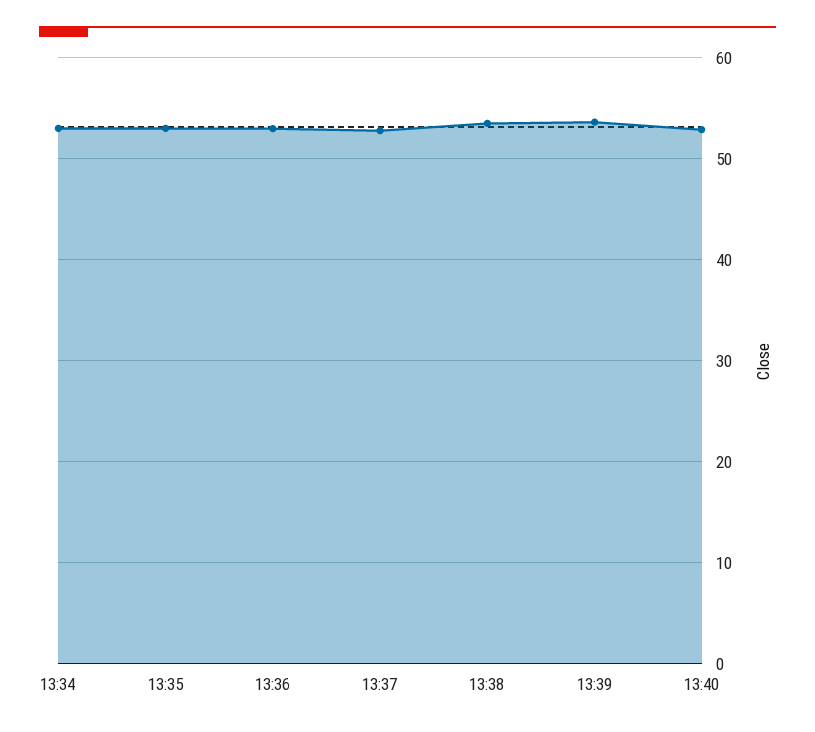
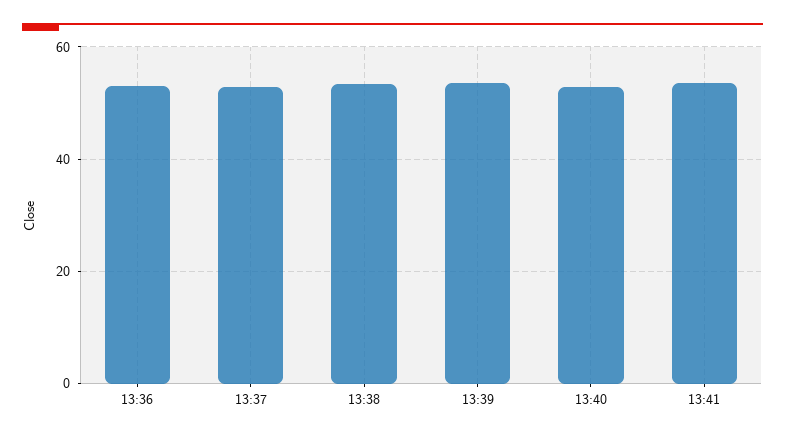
13:34: 53 -> none
13:35: 53 -> none
13:41: none -> 54

